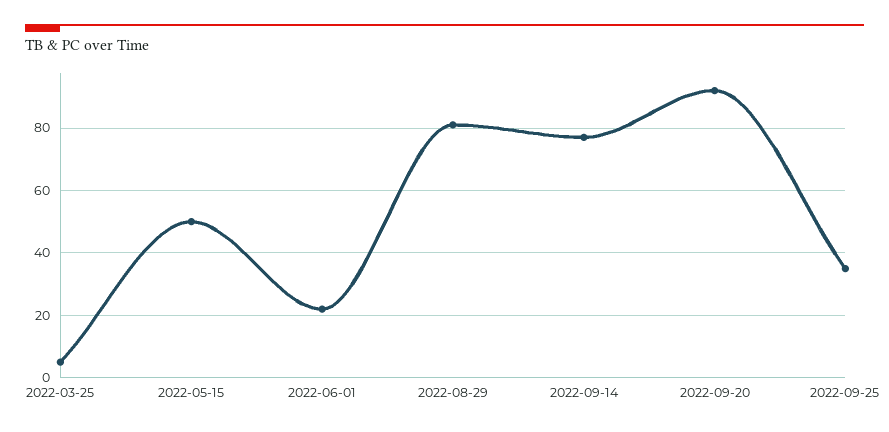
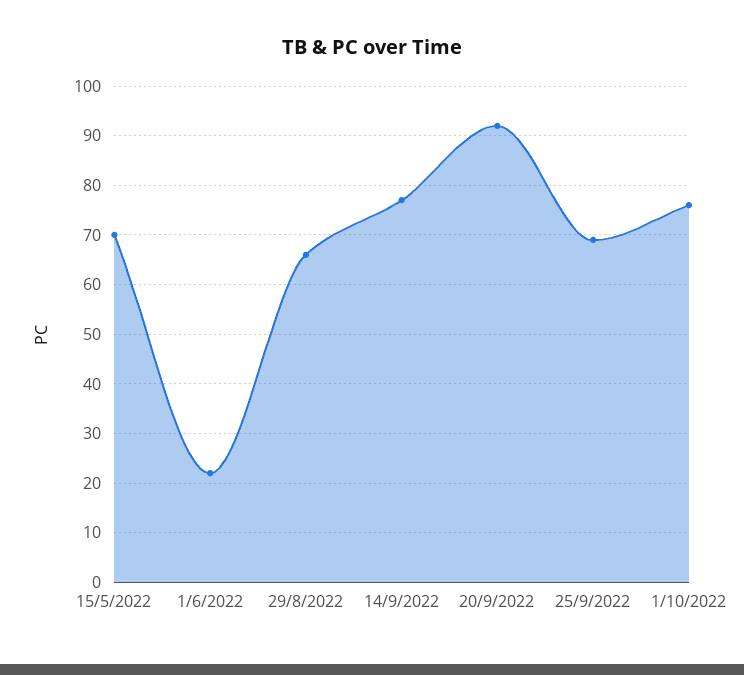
2022-03-25: 5 -> none
2022-05-15: 50 -> 70
2022-08-29: 80 -> 65
2022-09-25: 35 -> 70
1/10/2022: none -> 75

